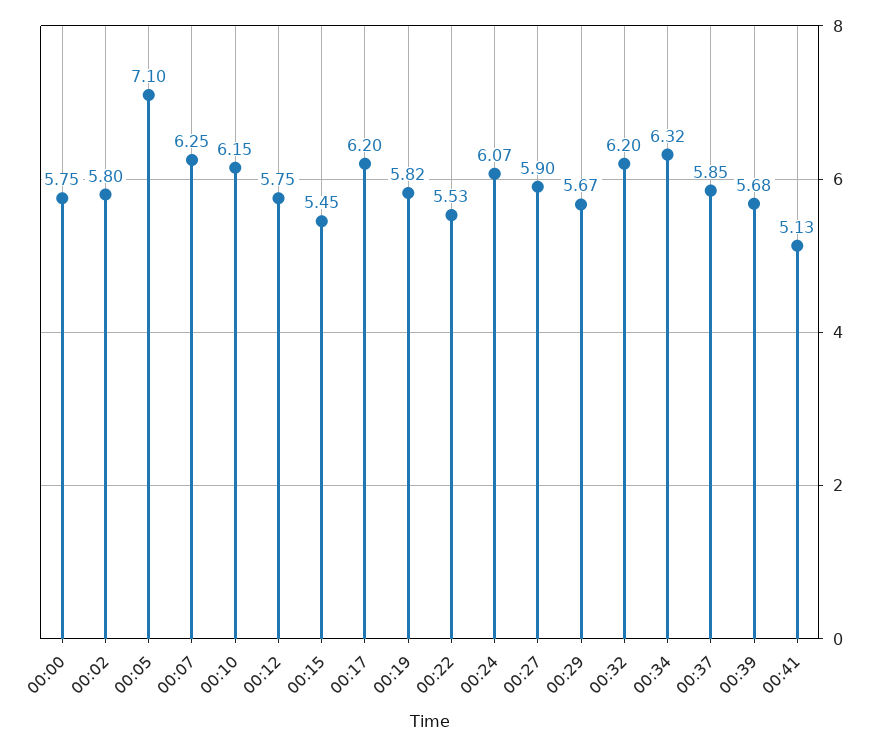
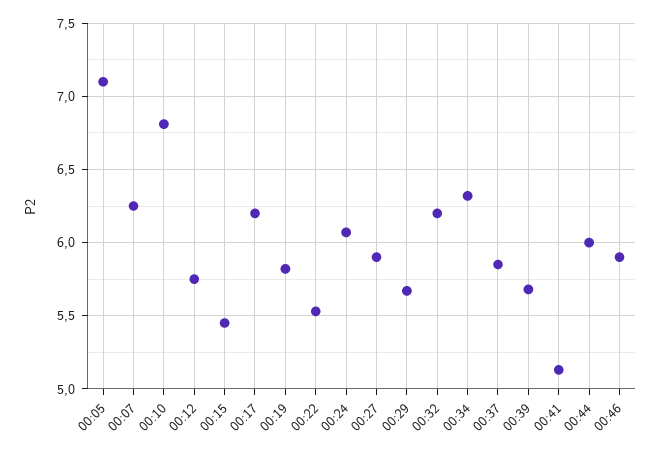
00:00: 5.75 -> none
00:02: 5.8 -> none
00:10: 6.15 -> 6.8
00:44: none -> 6
00:46: none -> 5.9

